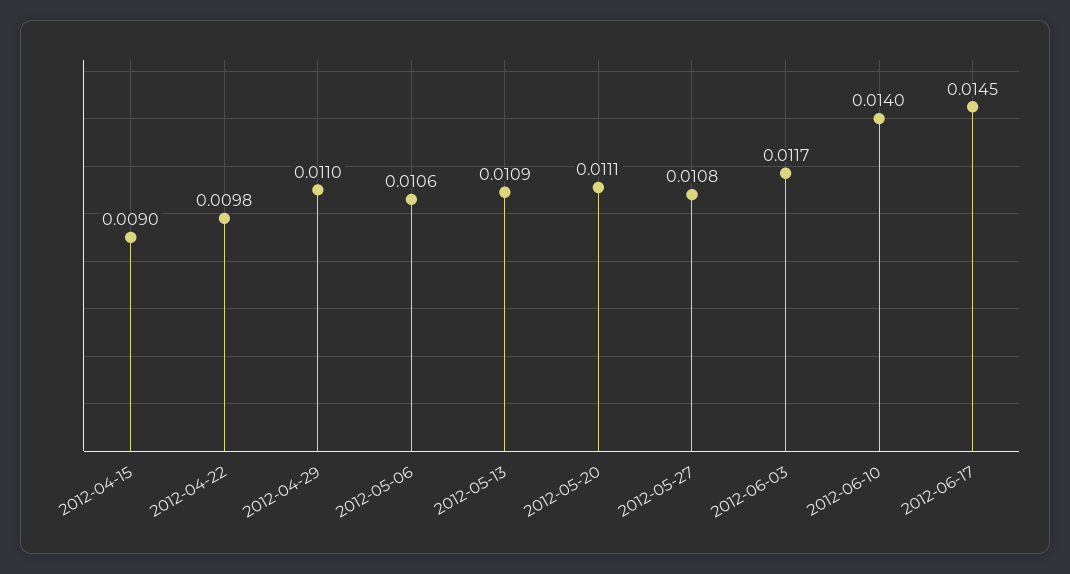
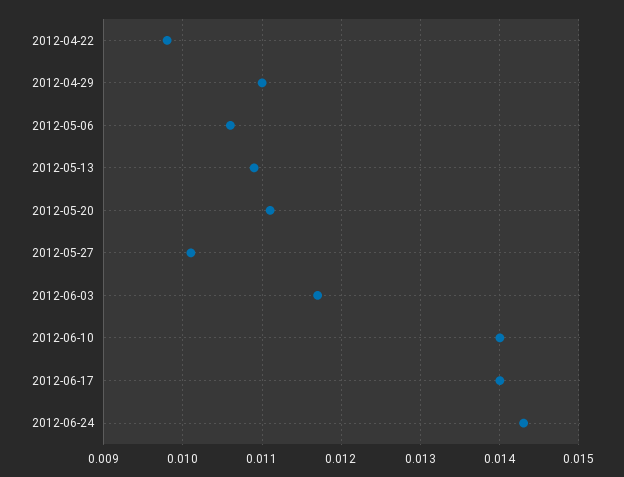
2012-04-15: 0.009 -> none
2012-05-27: 0.0108 -> 0.0101
2012-06-17: 0.0145 -> 0.014
2012-06-24: none -> 0.0143

